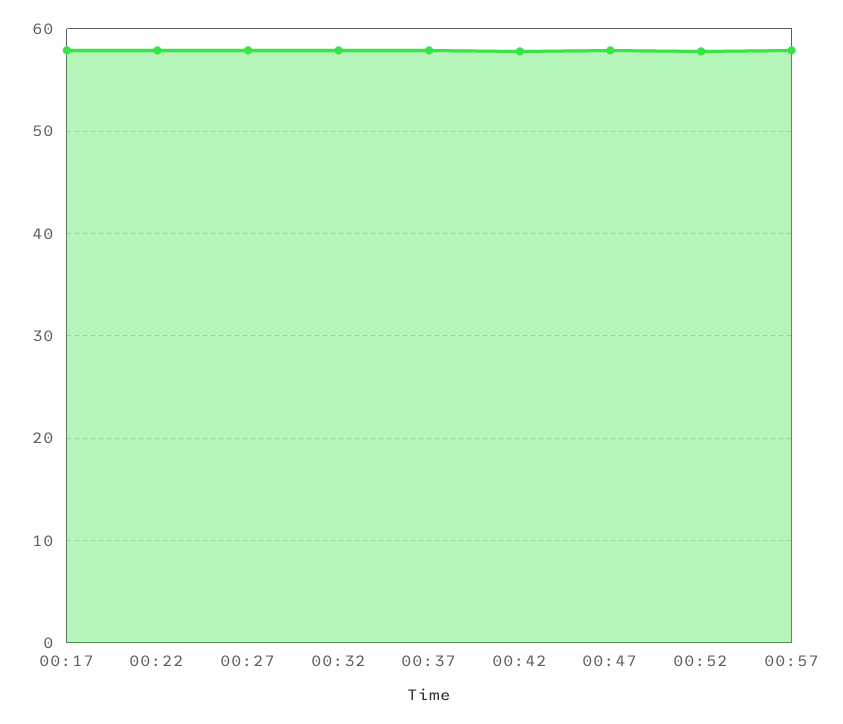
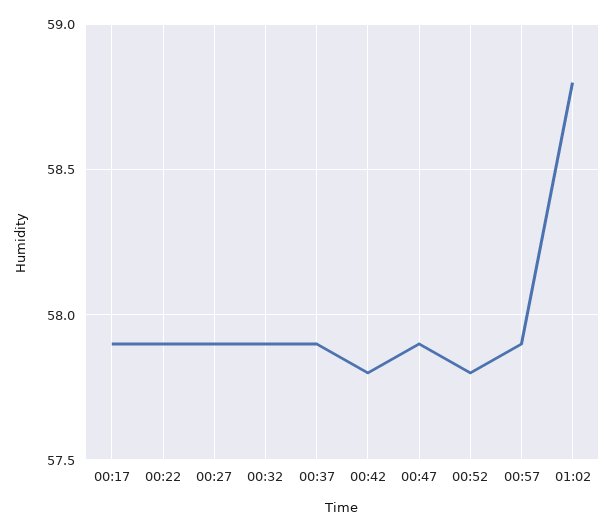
01:02: none -> 58.8

